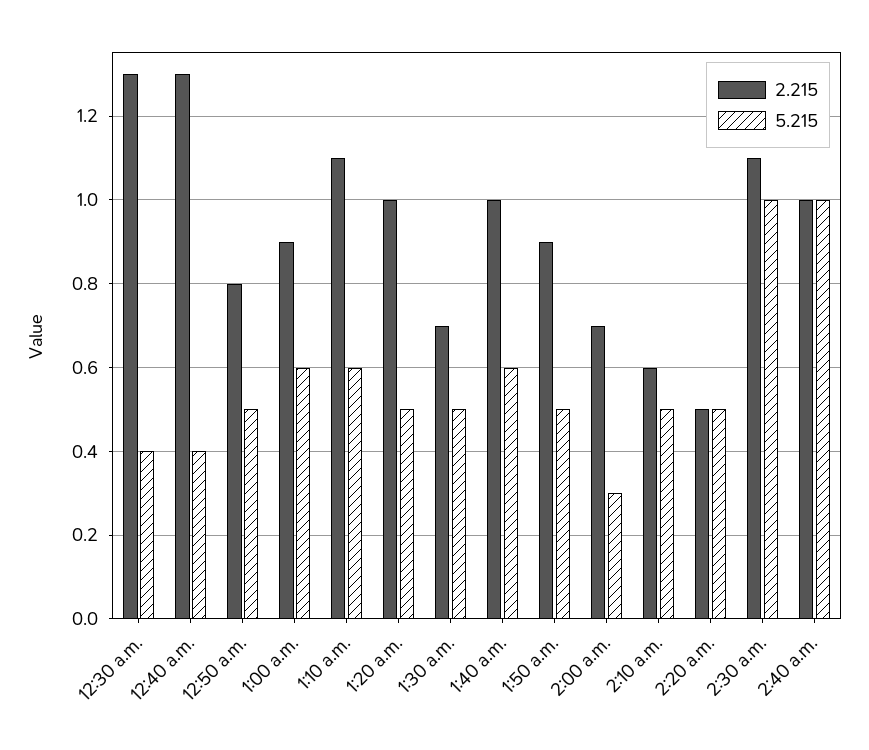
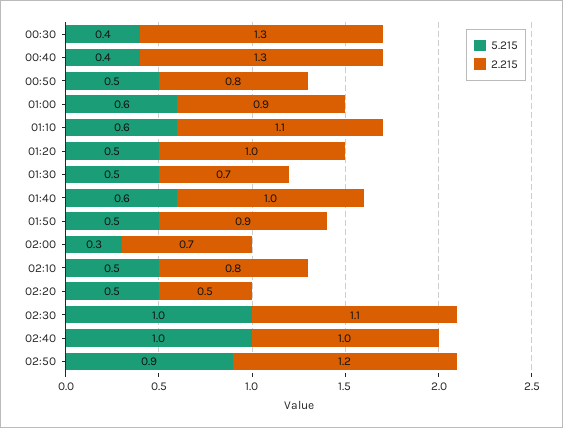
2.215, 2:10 a.m.: 0.6 -> 0.8
5.215, 02:50: none -> 0.9
2.215, 02:50: none -> 1.2

